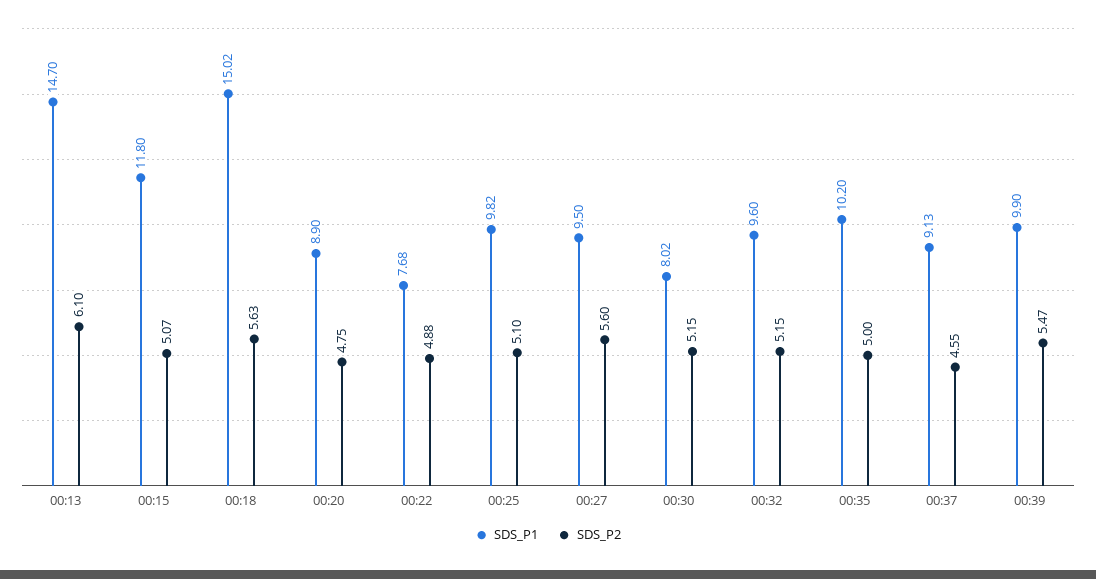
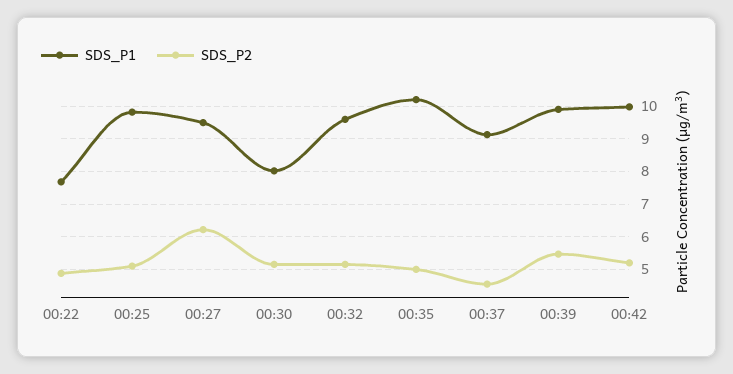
SDS_P1, 00:13: 14.7 -> none
SDS_P2, 00:13: 6.1 -> none
SDS_P1, 00:15: 11.8 -> none
SDS_P2, 00:15: 5.07 -> none
SDS_P1, 00:18: 15.02 -> none
SDS_P2, 00:18: 5.63 -> none
SDS_P1, 00:20: 8.9 -> none
SDS_P2, 00:20: 4.75 -> none
SDS_P2, 00:27: 5.6 -> 6.2
SDS_P1, 00:42: none -> 10
SDS_P2, 00:42: none -> 5.2

